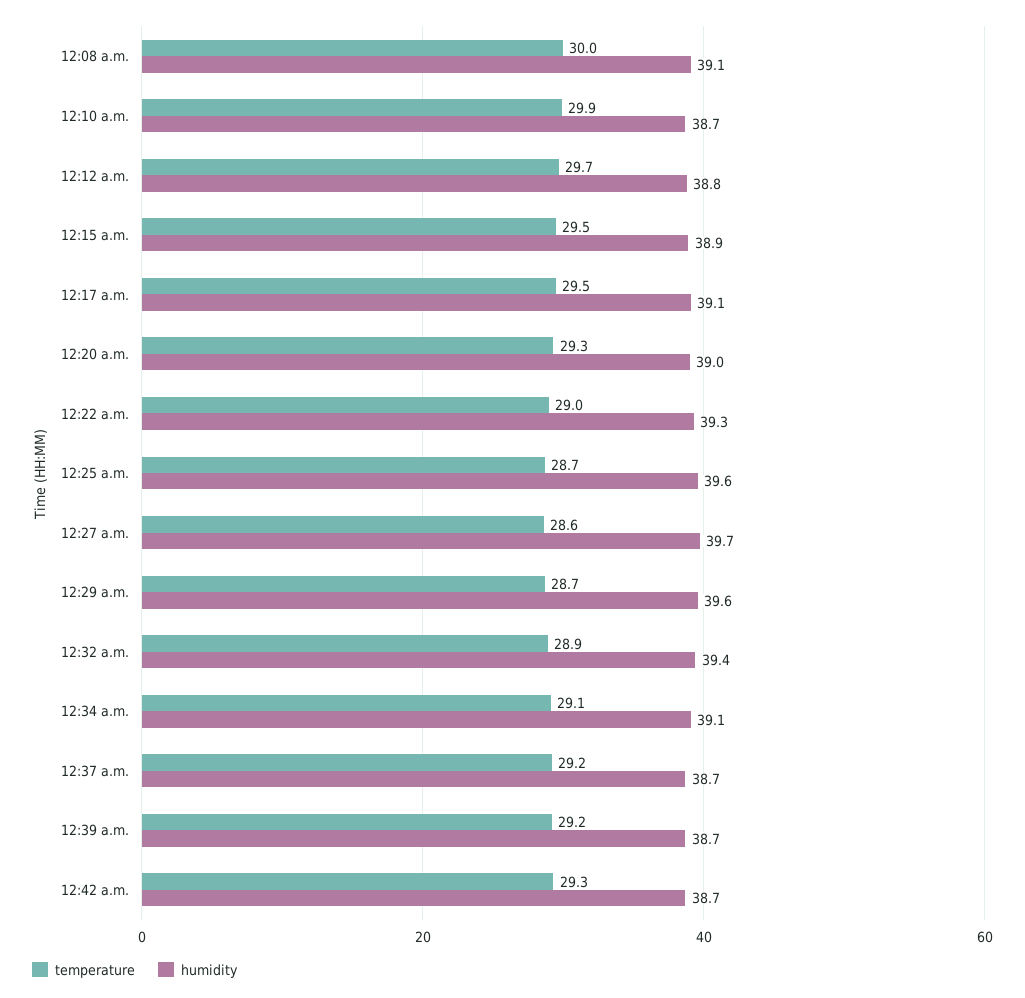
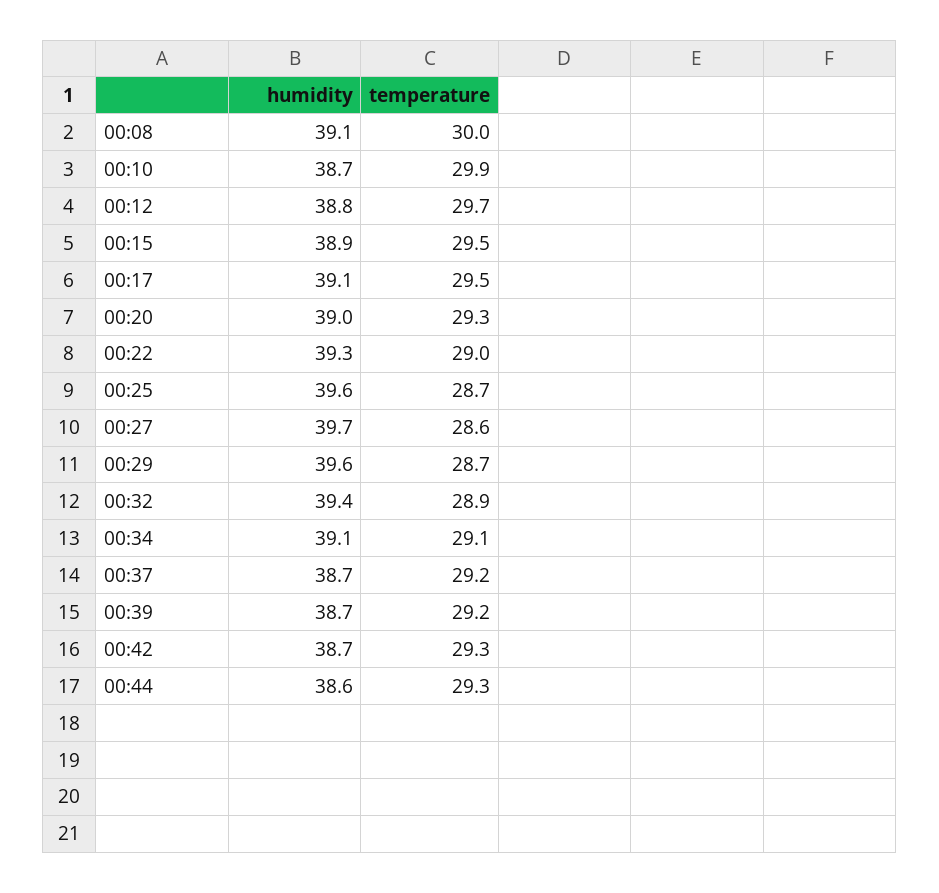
humidity, 00:44: none -> 38.6
temperature, 00:44: none -> 29.3

